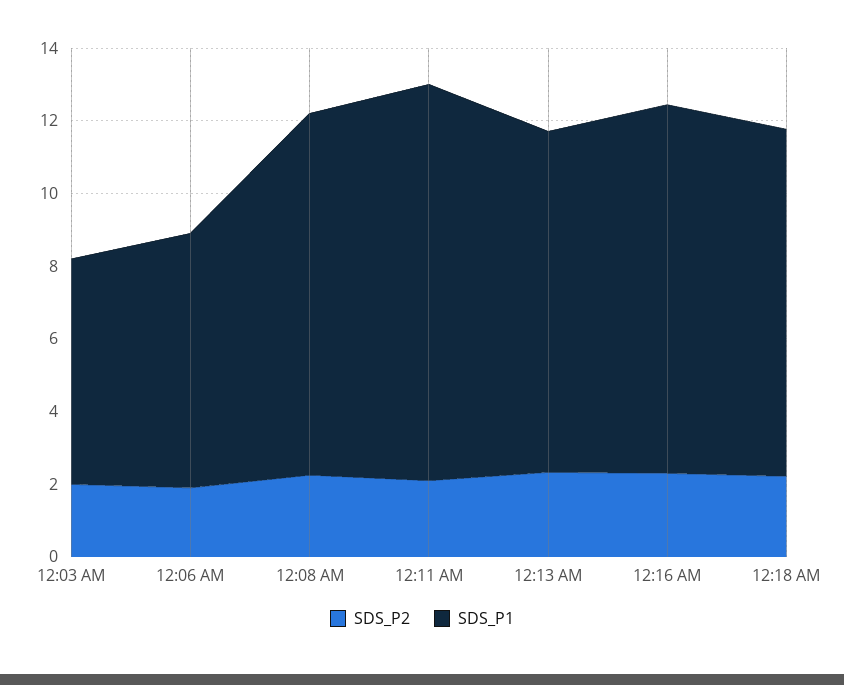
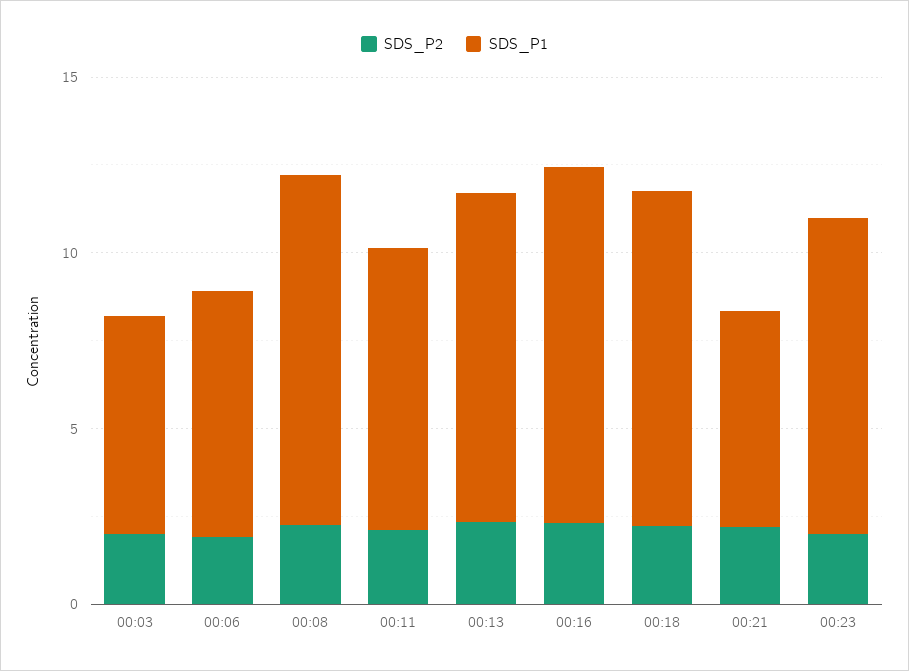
SDS_P1, 12:11 AM: 11 -> 8
SDS_P2, 00:21: none -> 2
SDS_P1, 00:21: none -> 6
SDS_P2, 00:23: none -> 2
SDS_P1, 00:23: none -> 9

